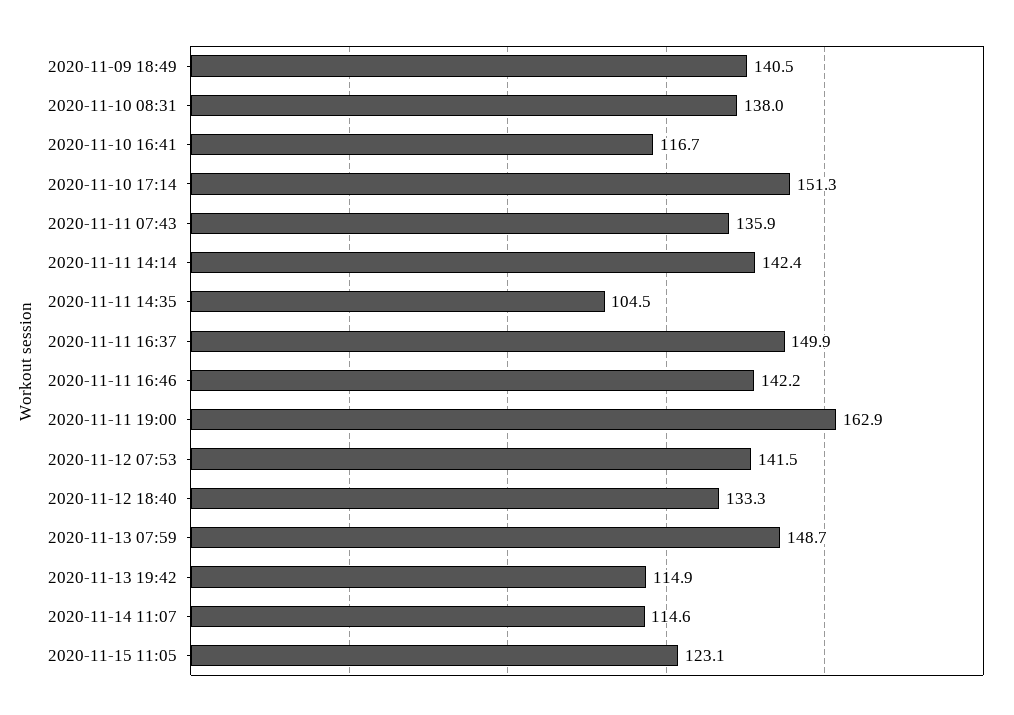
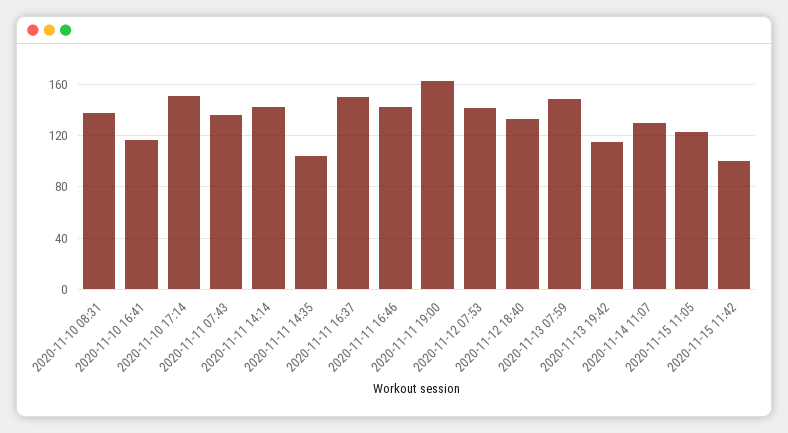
2020-11-09 18:49: 140.5 -> none
2020-11-14 11:07: 114.6 -> 130
2020-11-15 11:42: none -> 100

